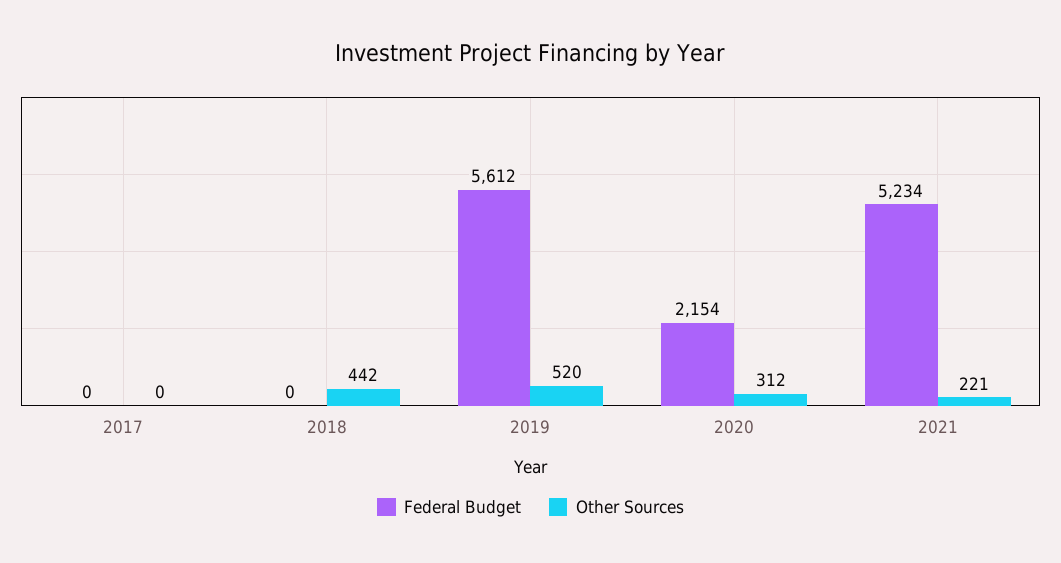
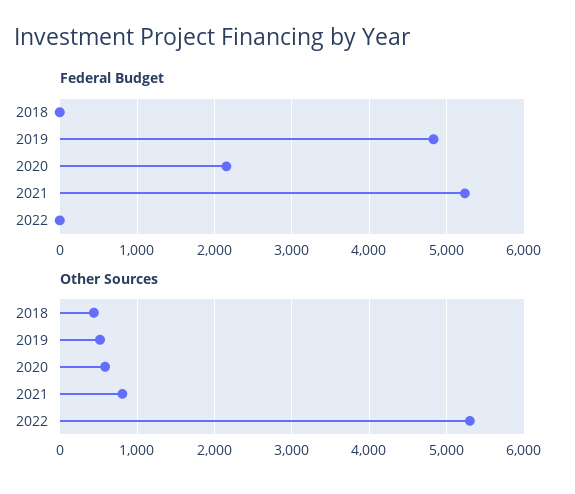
Federal Budget, 2017: 0 -> none
Other Sources, 2017: 0 -> none
Federal Budget, 2019: 5612 -> 4800
Other Sources, 2020: 312 -> 600
Other Sources, 2021: 221 -> 800
Federal Budget, 2022: none -> 0
Other Sources, 2022: none -> 5300

